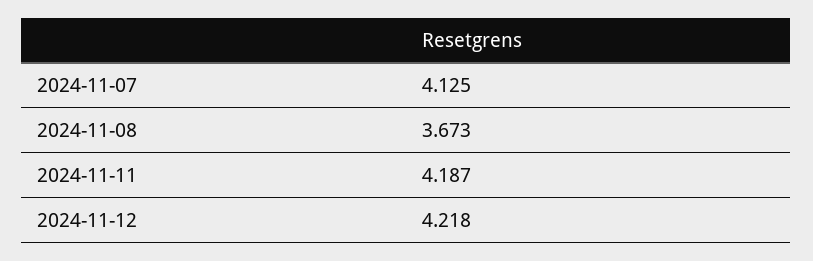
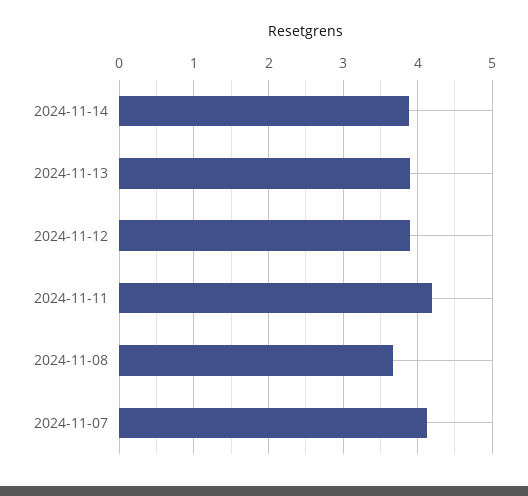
2024-11-12: 4.218 -> 3.9
2024-11-14: none -> 3.9
2024-11-13: none -> 3.9

